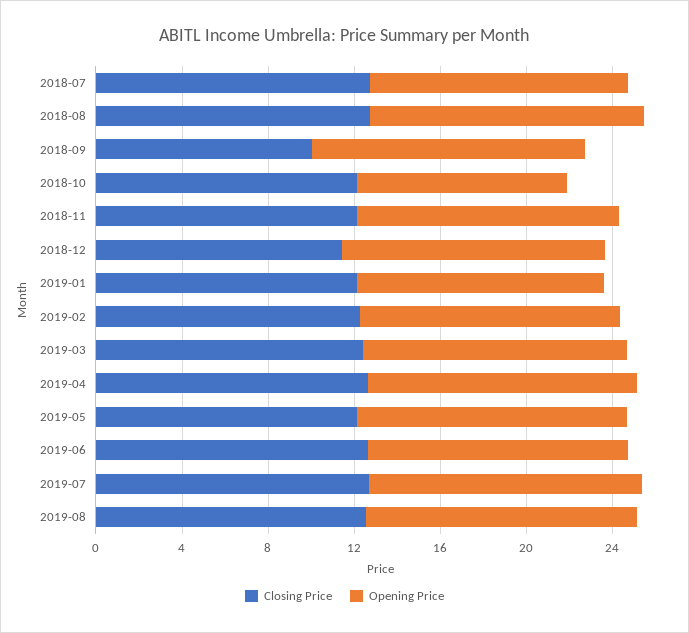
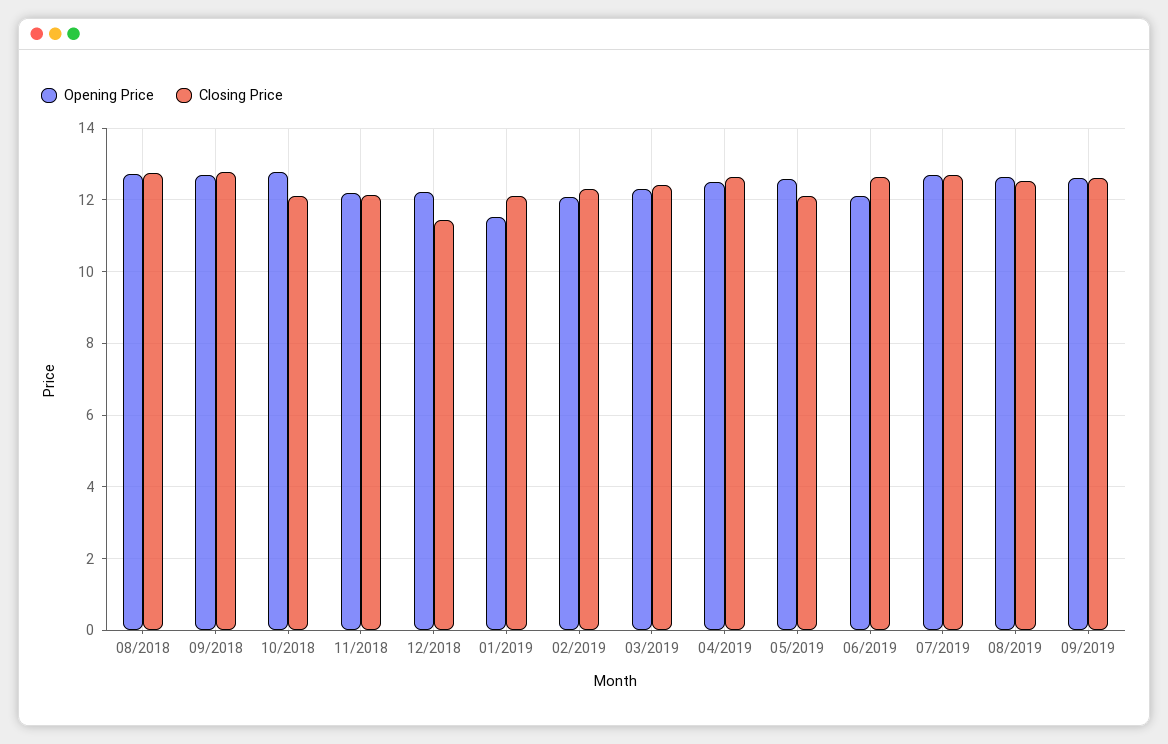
Closing Price, 2018-07: 13 -> none
Opening Price, 2018-07: 12 -> none
Closing Price, 2018-09: 10 -> 12.8
Opening Price, 2018-10: 10 -> 12.8
Opening Price, 09/2019: none -> 12.6
Closing Price, 09/2019: none -> 12.6

